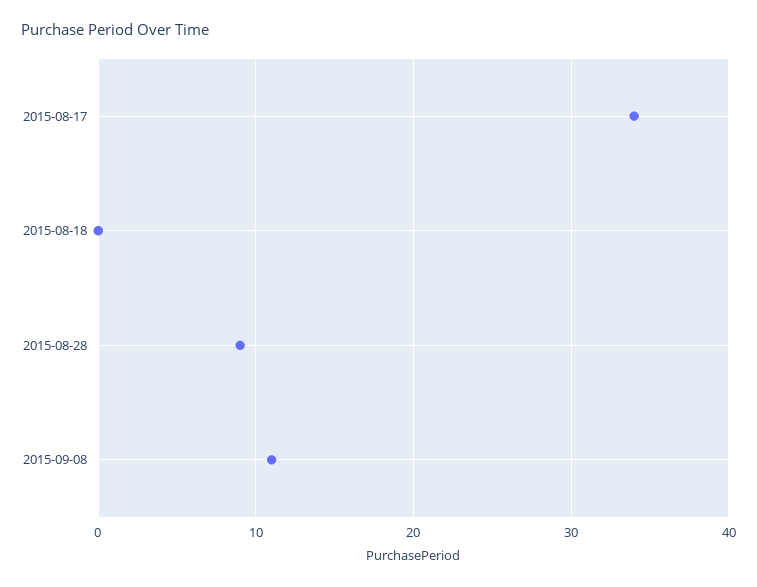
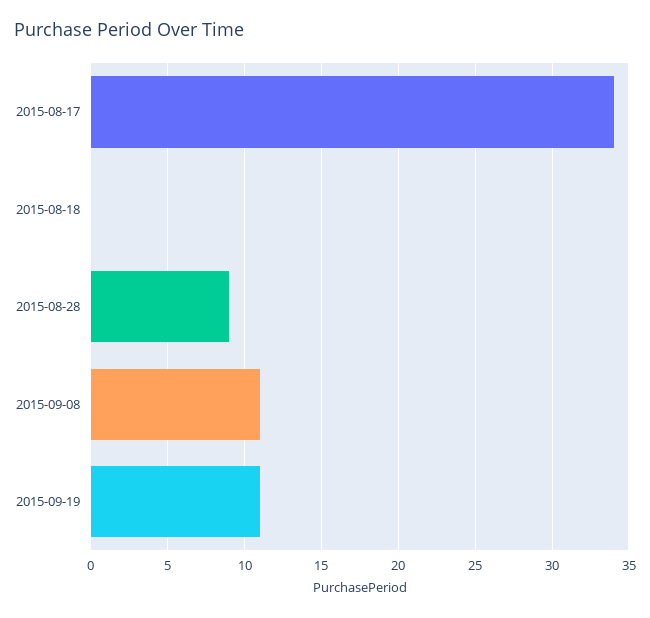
2015-09-19: none -> 11

